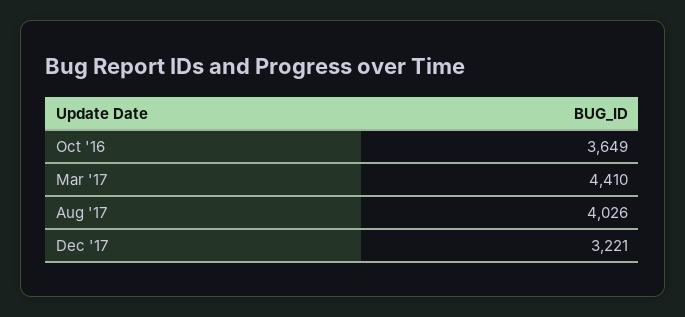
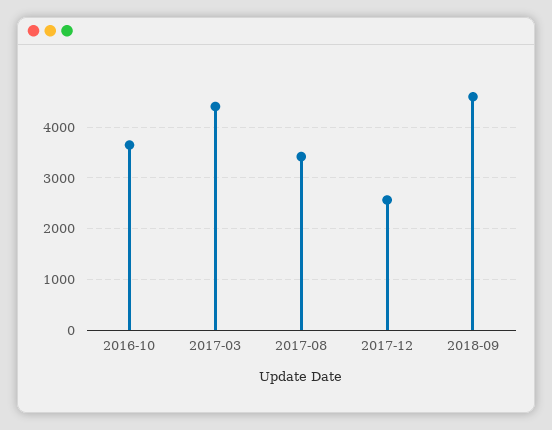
Aug '17: 4026 -> 3400
Dec '17: 3221 -> 2600
2018-09: none -> 4600

